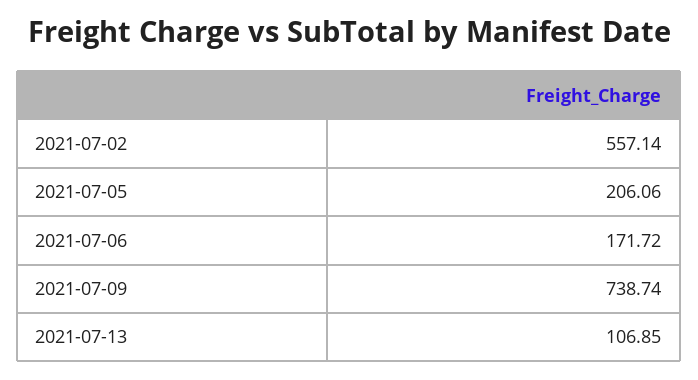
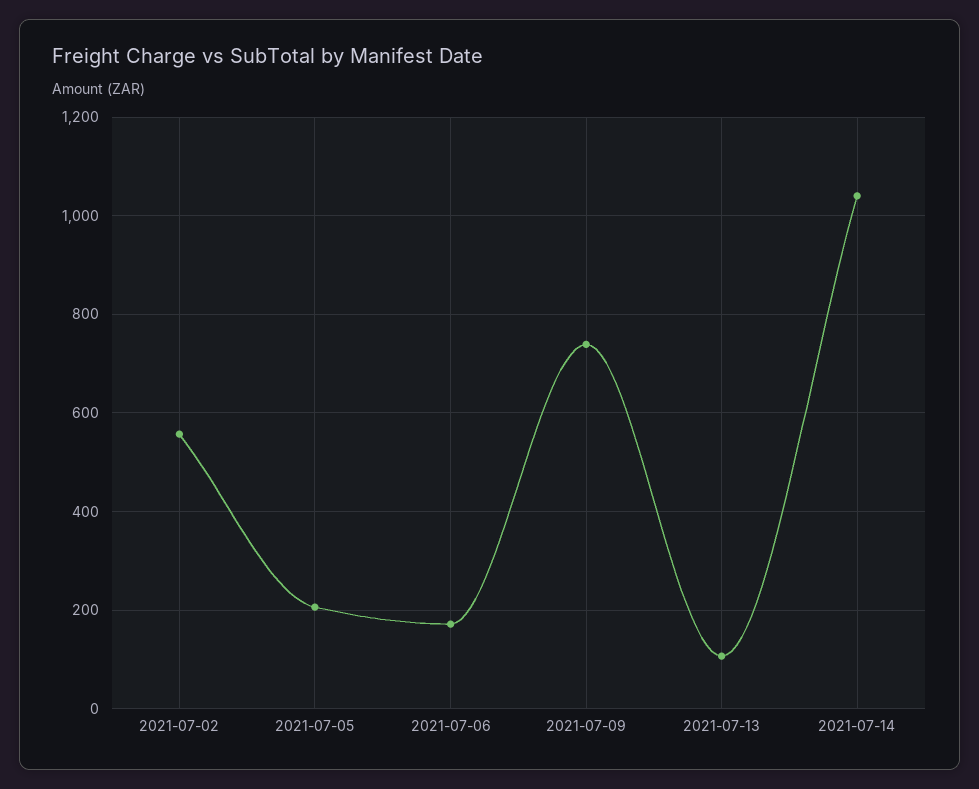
2021-07-14: none -> 1040

